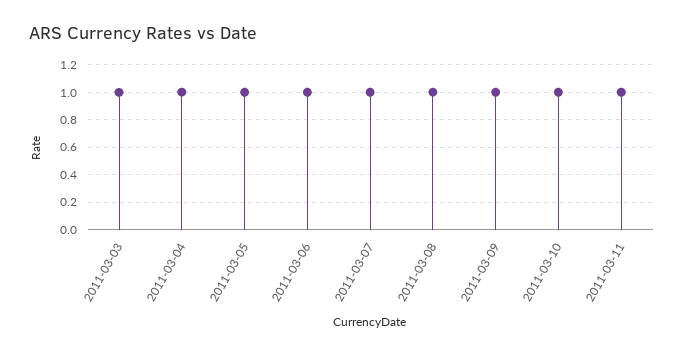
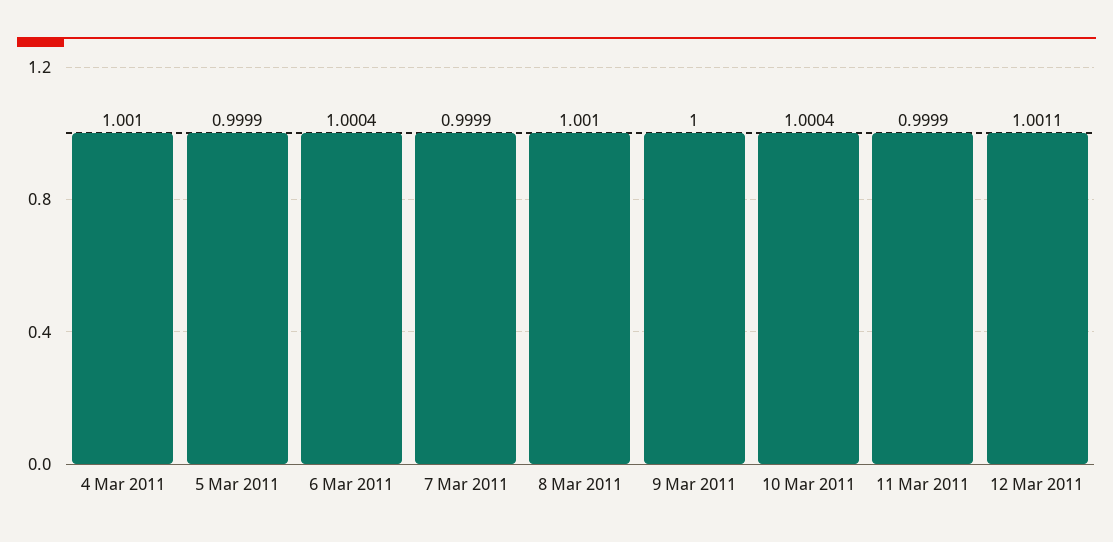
2011-03-03: 1 -> none
12 Mar 2011: none -> 1.0011

